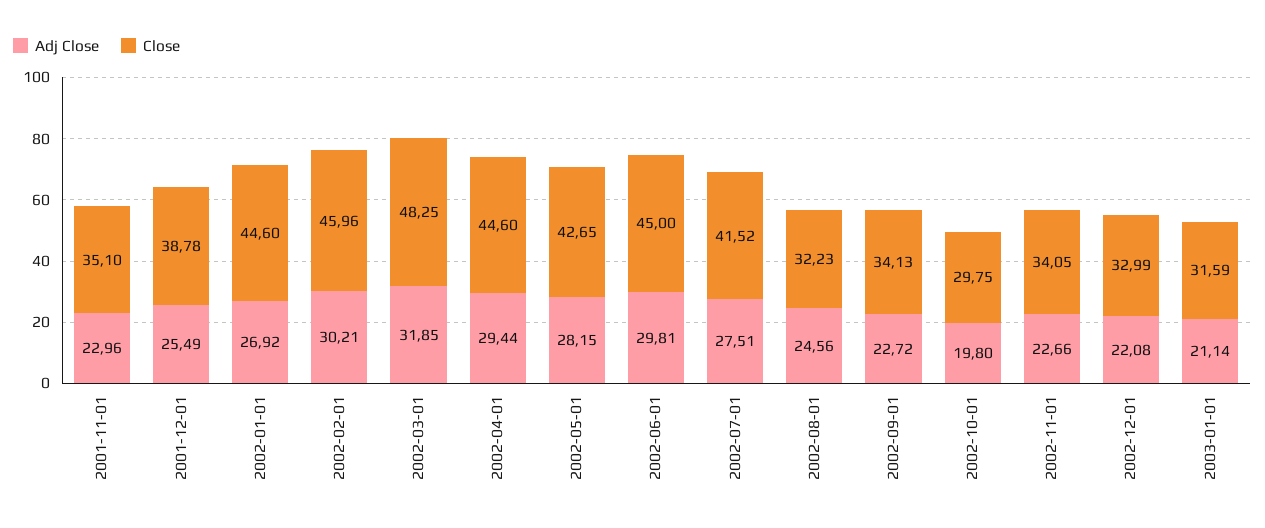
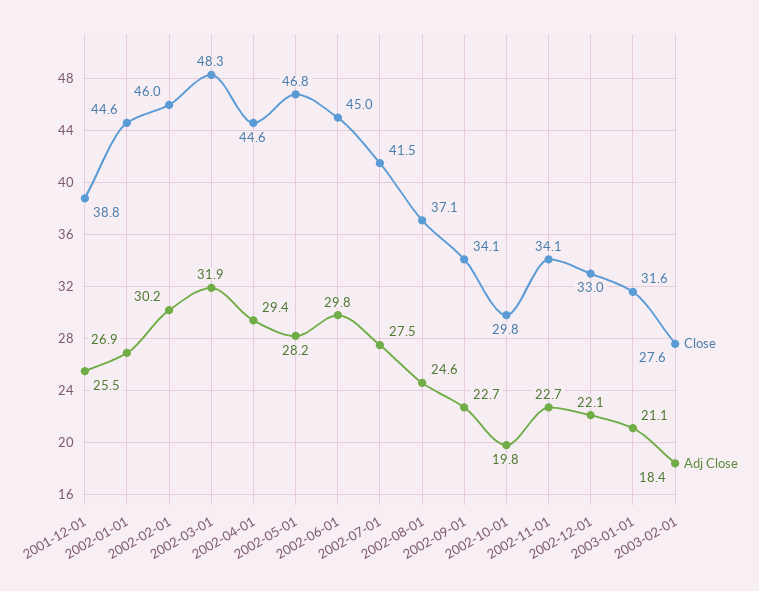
Adj Close, 2001-11-01: 22.96 -> none
Close, 2001-11-01: 35.1 -> none
Close, 2002-05-01: 42.65 -> 46.8
Close, 2002-08-01: 32.23 -> 37.1
Close, 2003-02-01: none -> 27.6
Adj Close, 2003-02-01: none -> 18.4

